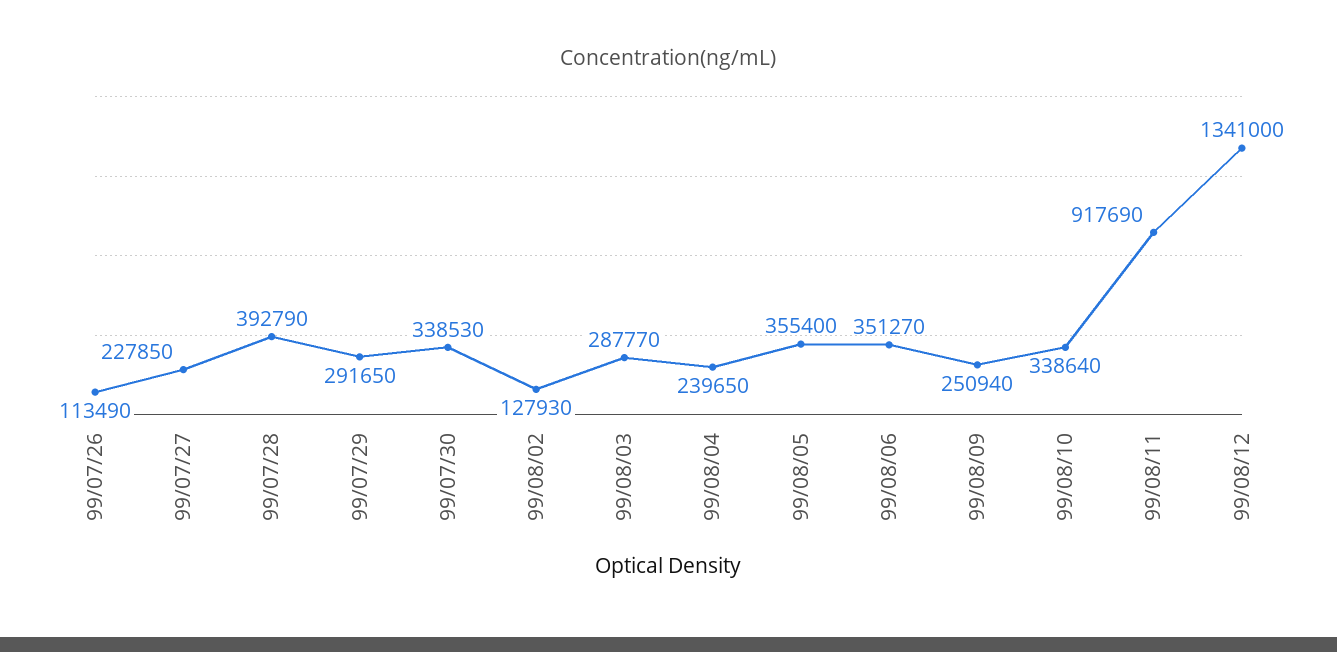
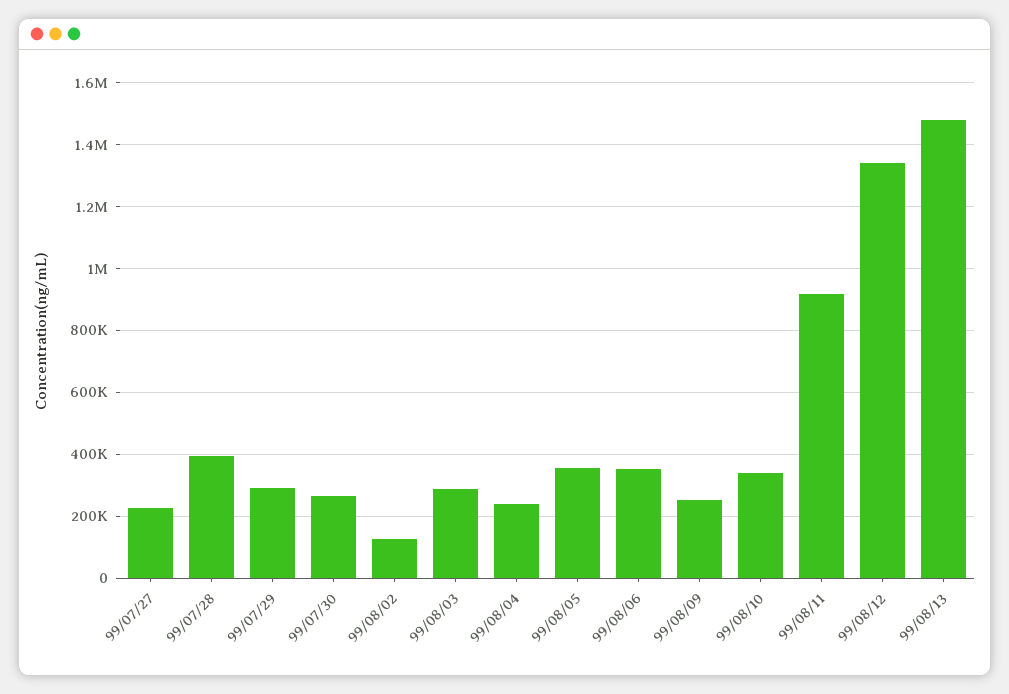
99/07/26: 113490 -> none
99/07/30: 338530 -> 260000
99/08/13: none -> 1480000

